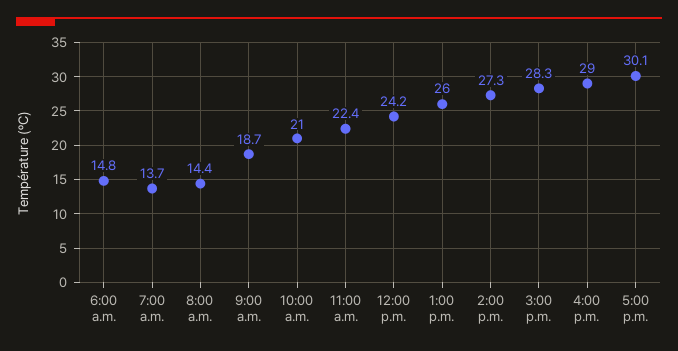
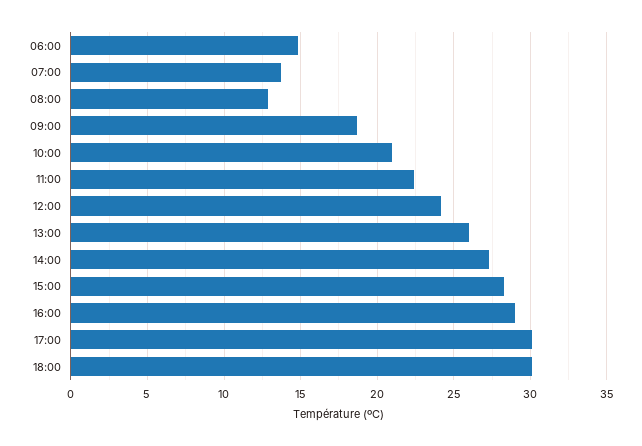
8:00 a.m.: 14.4 -> 13
18:00: none -> 30

